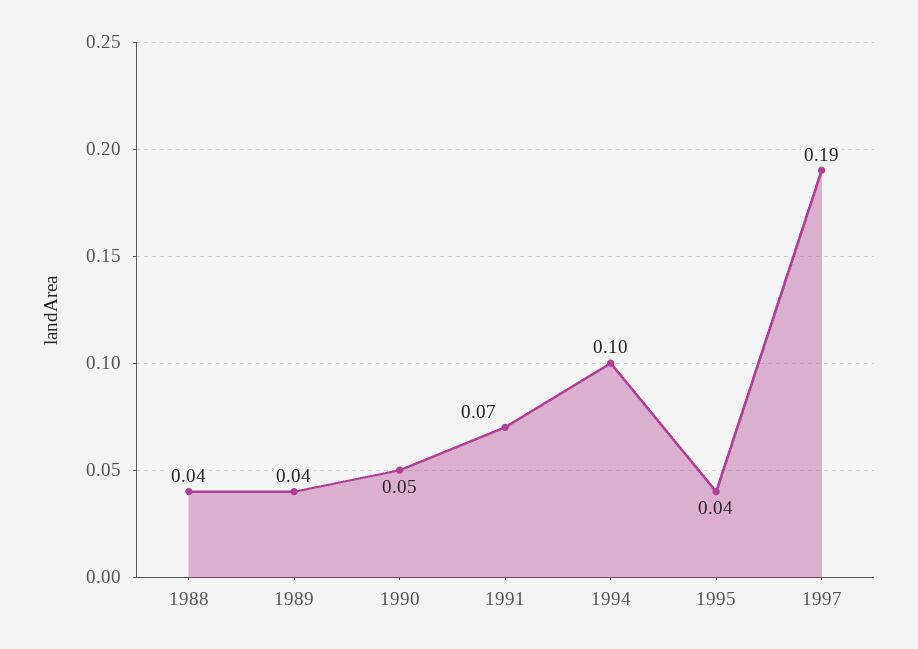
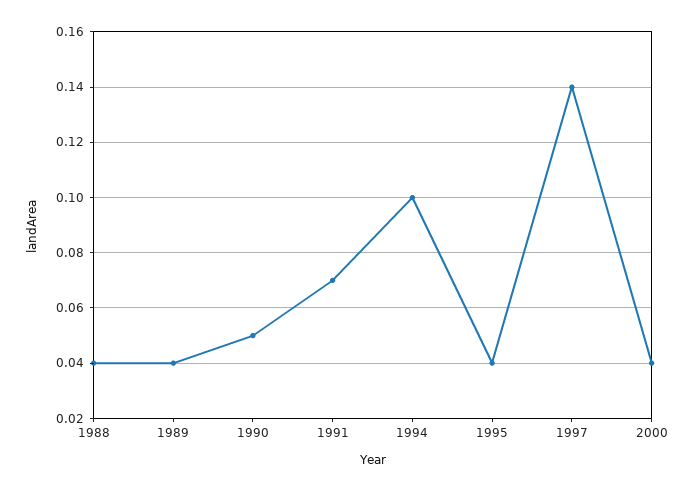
1997: 0.19 -> 0.14
2000: none -> 0.04

